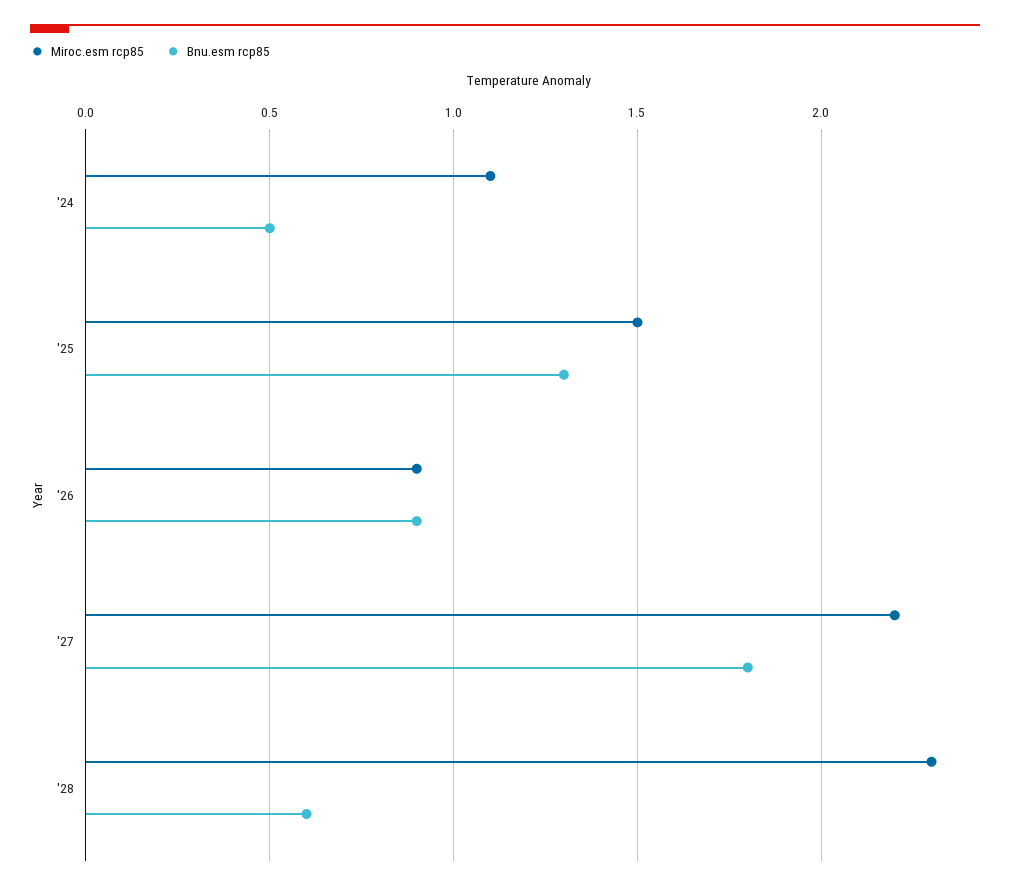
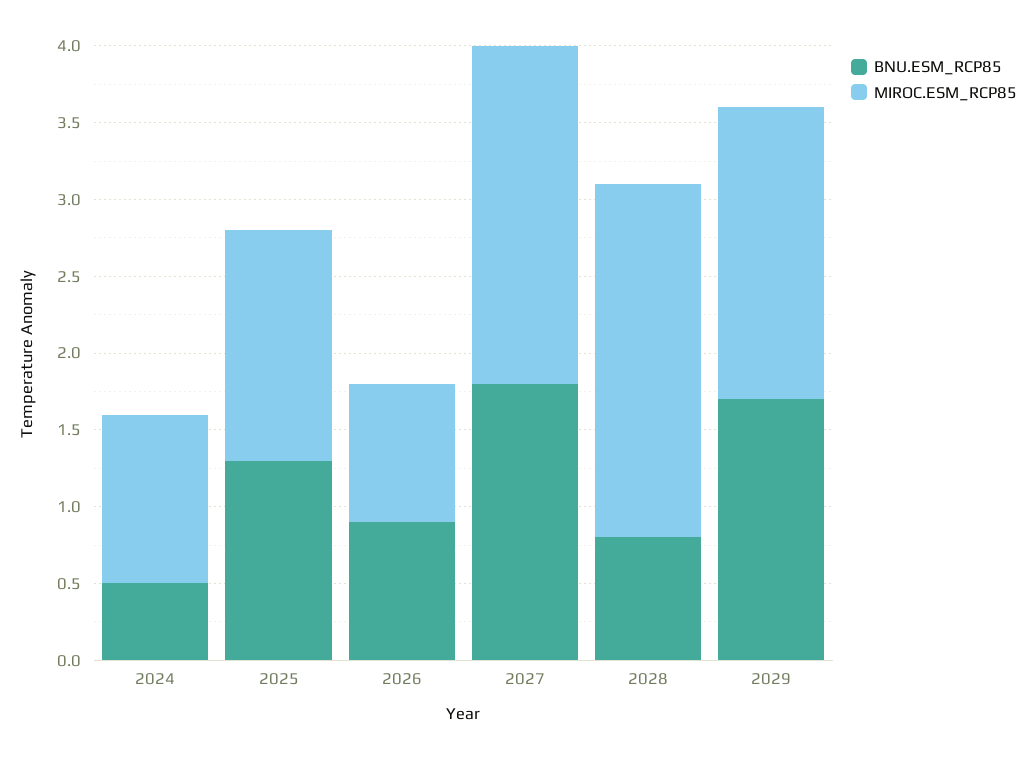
Bnu.esm rcp85, '28: 0.6 -> 0.8
Bnu.esm rcp85, 2029: none -> 1.7
Miroc.esm rcp85, 2029: none -> 1.9

